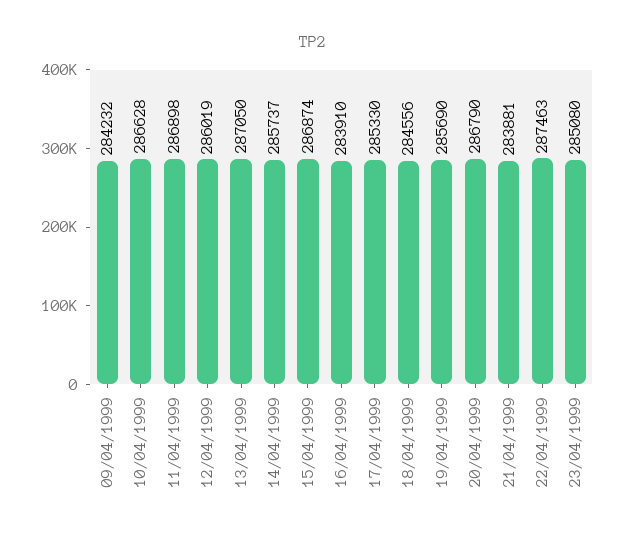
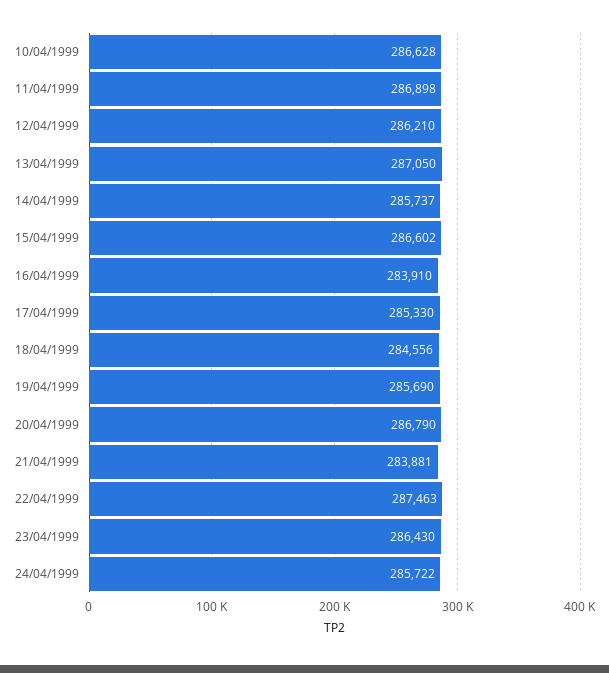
09/04/1999: 284232 -> none
12/04/1999: 286019 -> 286210
15/04/1999: 286874 -> 286602
23/04/1999: 285080 -> 286430
24/04/1999: none -> 285722

